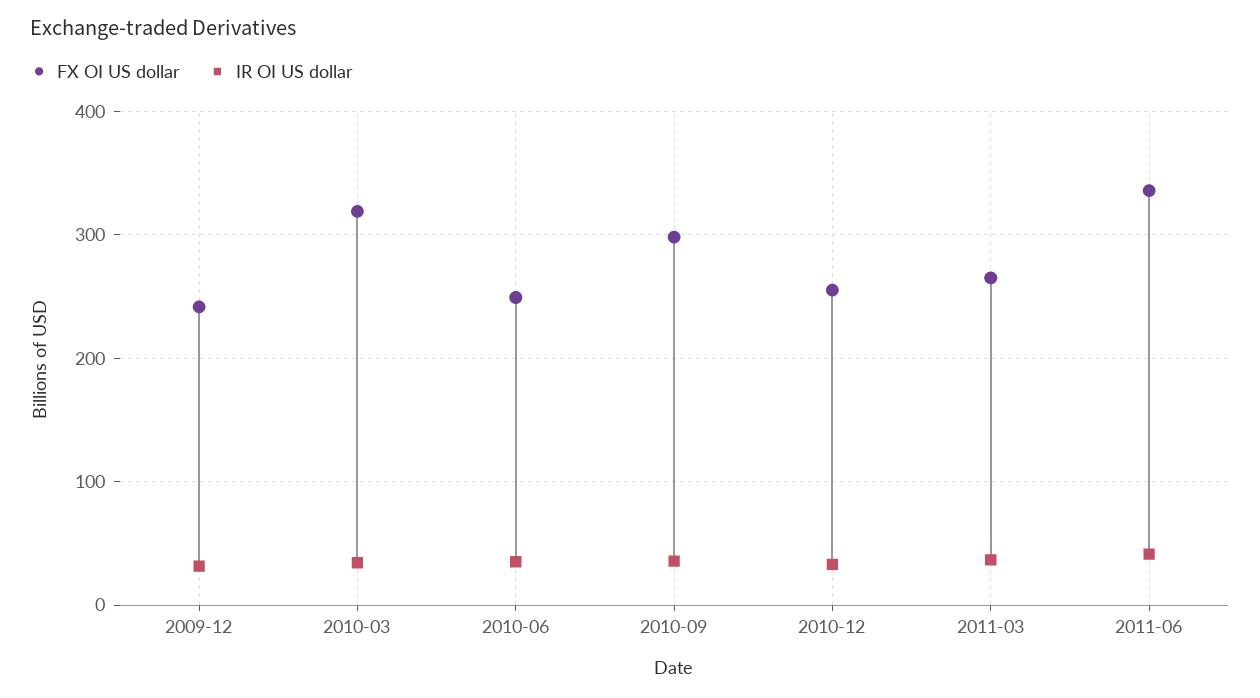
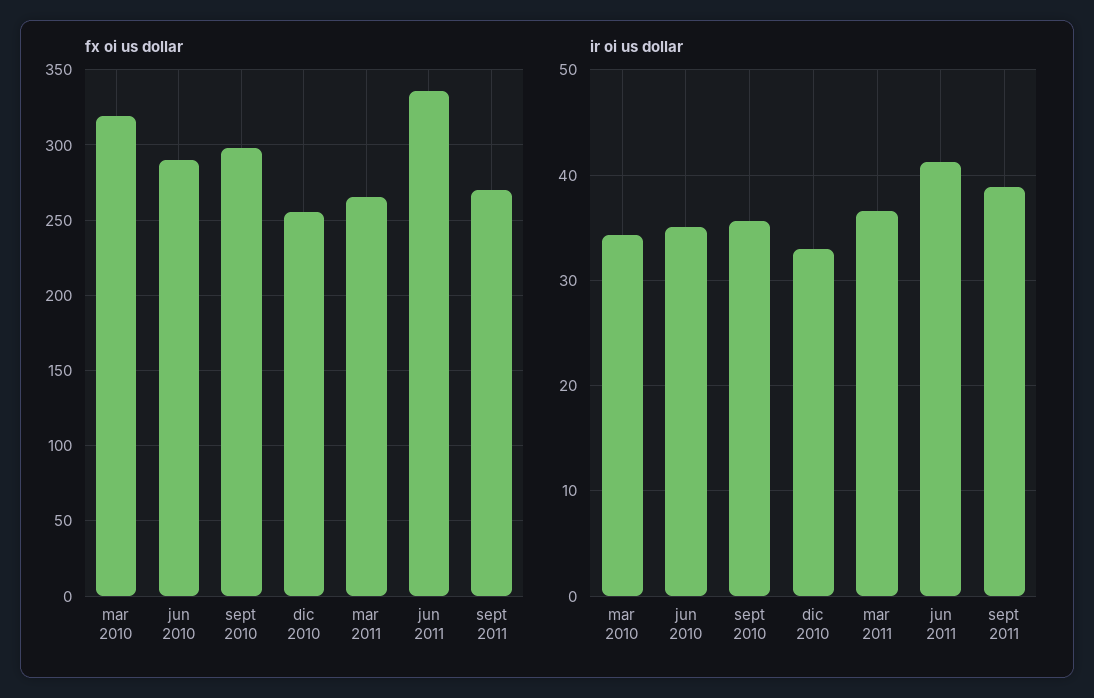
FX OI US dollar, 2009-12: 240 -> none
IR OI US dollar, 2009-12: 30 -> none
FX OI US dollar, 2010-06: 250 -> 290
FX OI US dollar, sept 2011: none -> 270
IR OI US dollar, sept 2011: none -> 39

